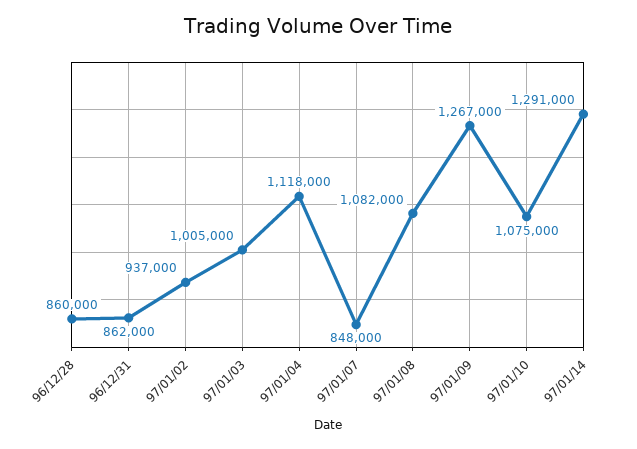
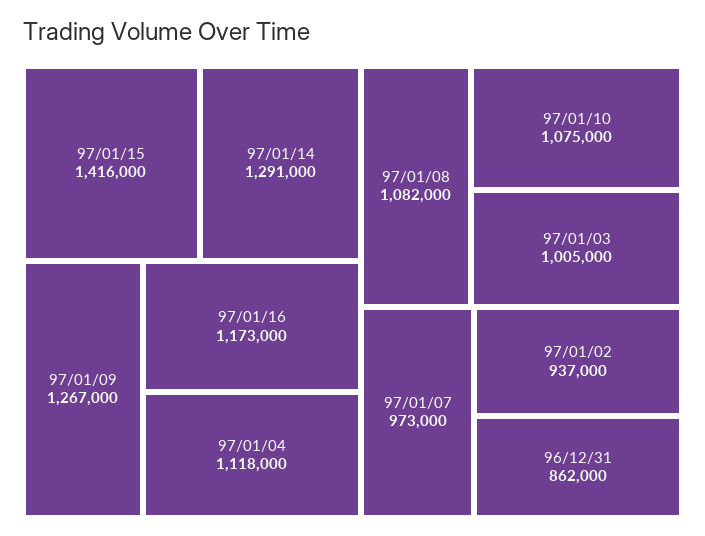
96/12/28: 860000 -> none
97/01/07: 848000 -> 973000
97/01/15: none -> 1416000
97/01/16: none -> 1173000

